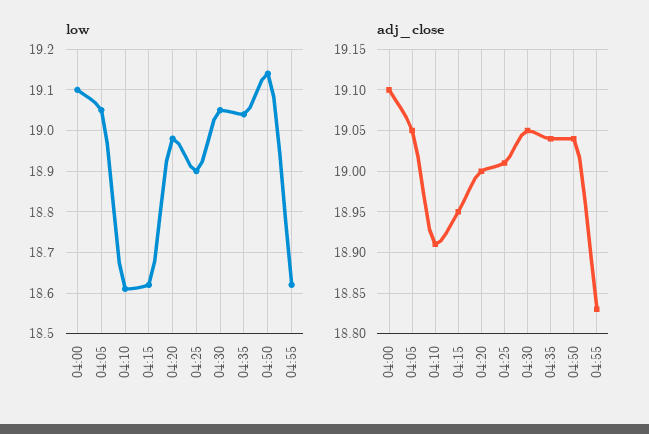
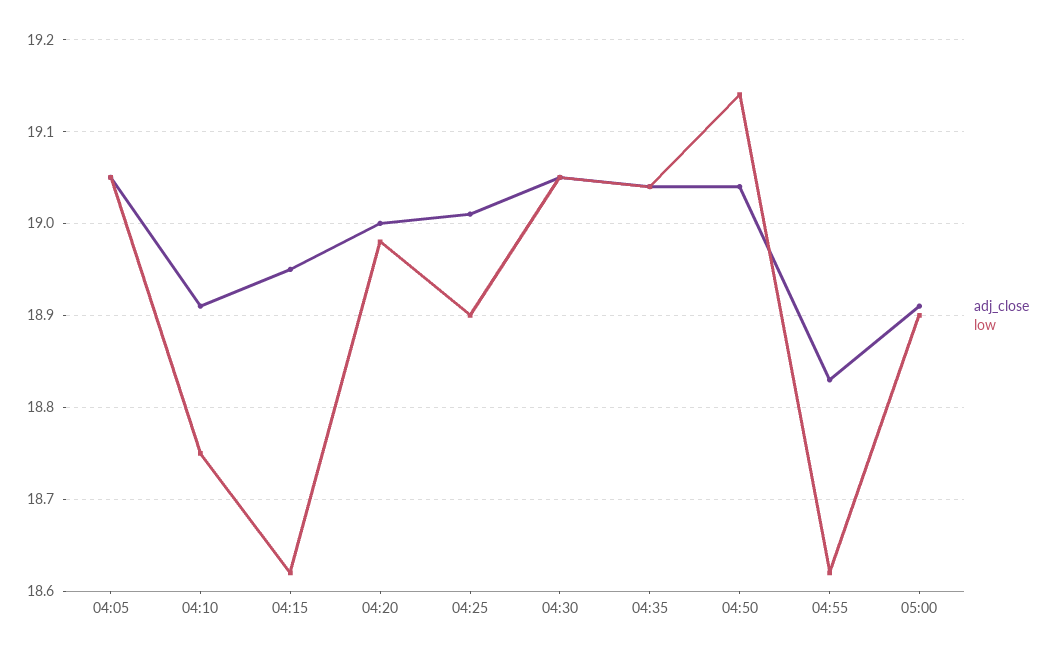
low, 04:00: 19.1 -> none
low, 04:10: 18.6 -> 18.75
adj_close, 04:00: 19.1 -> none
adj_close, 05:00: none -> 18.91
low, 05:00: none -> 18.9

